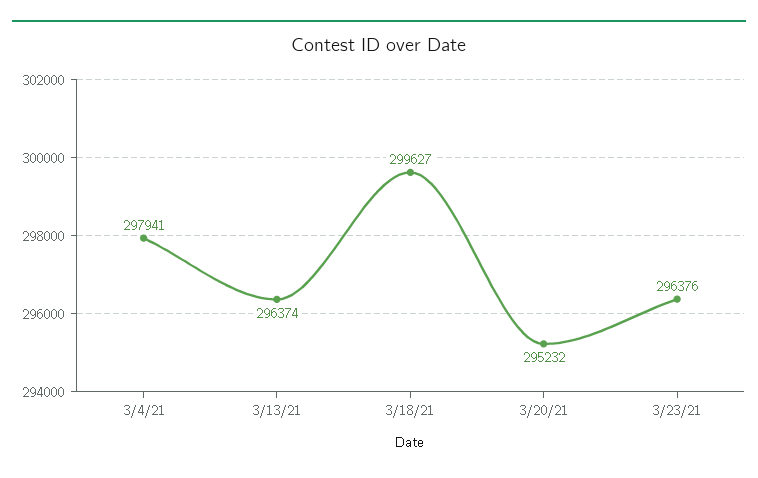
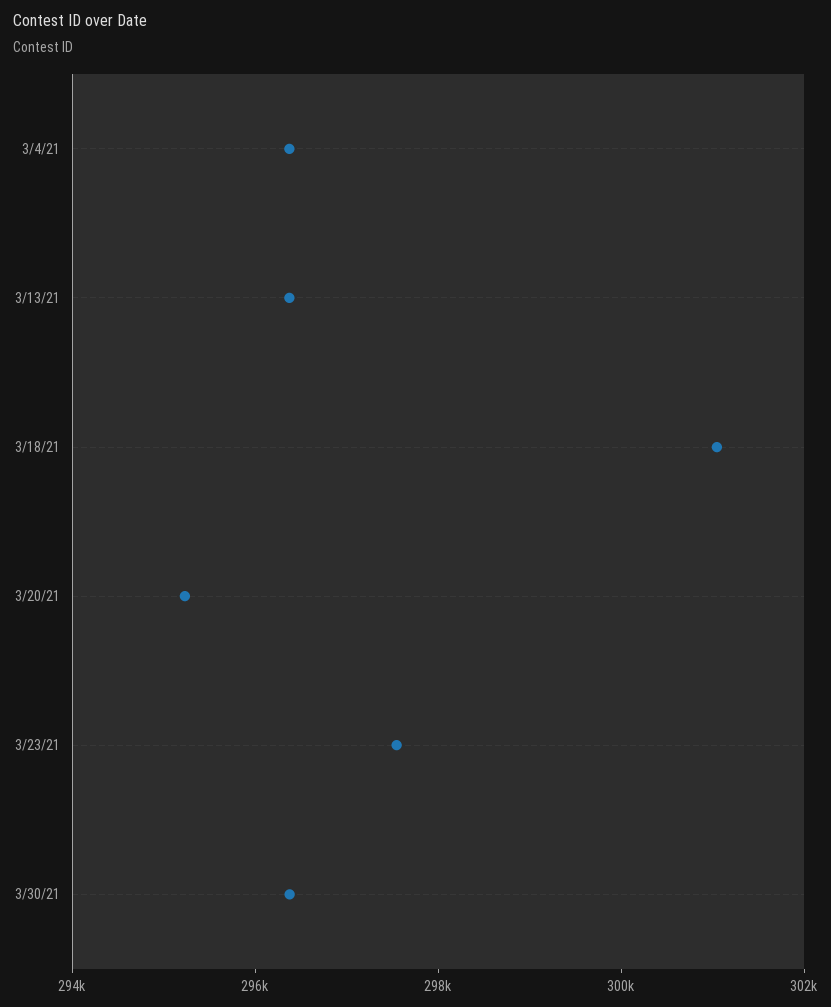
3/4/21: 297941 -> 296500
3/18/21: 299627 -> 301000
3/23/21: 296376 -> 297500
3/30/21: none -> 296500

